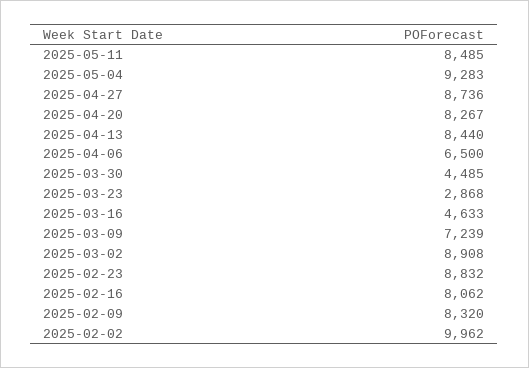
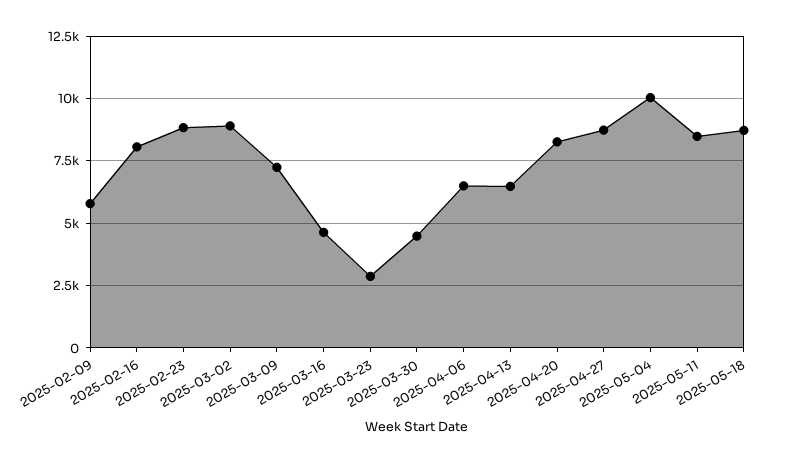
2025-05-04: 9283 -> 10000
2025-04-13: 8440 -> 6500
2025-02-09: 8320 -> 5750
2025-02-02: 9962 -> none
2025-05-18: none -> 8750

